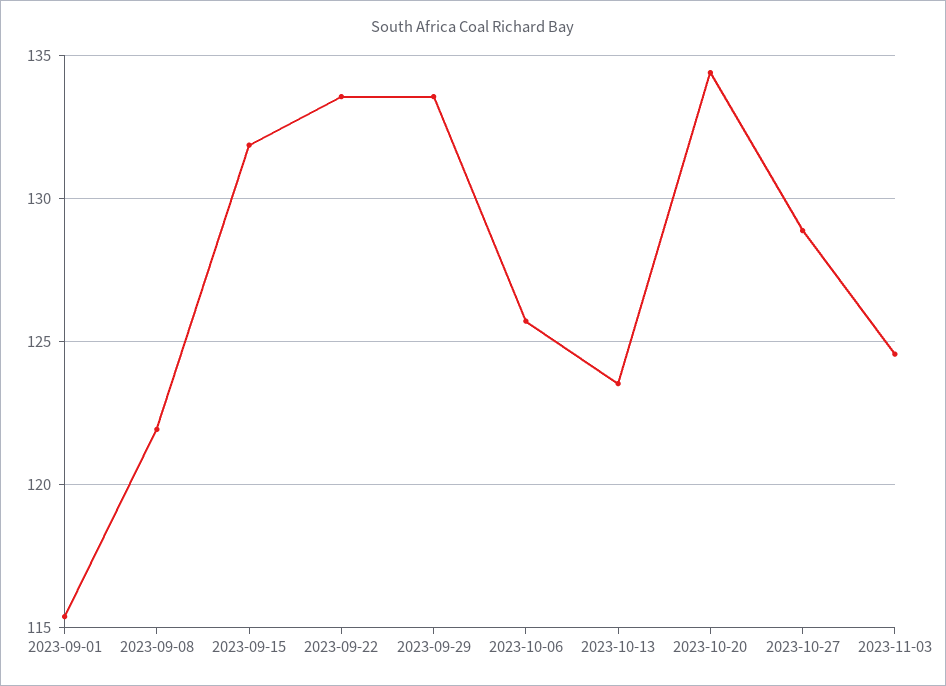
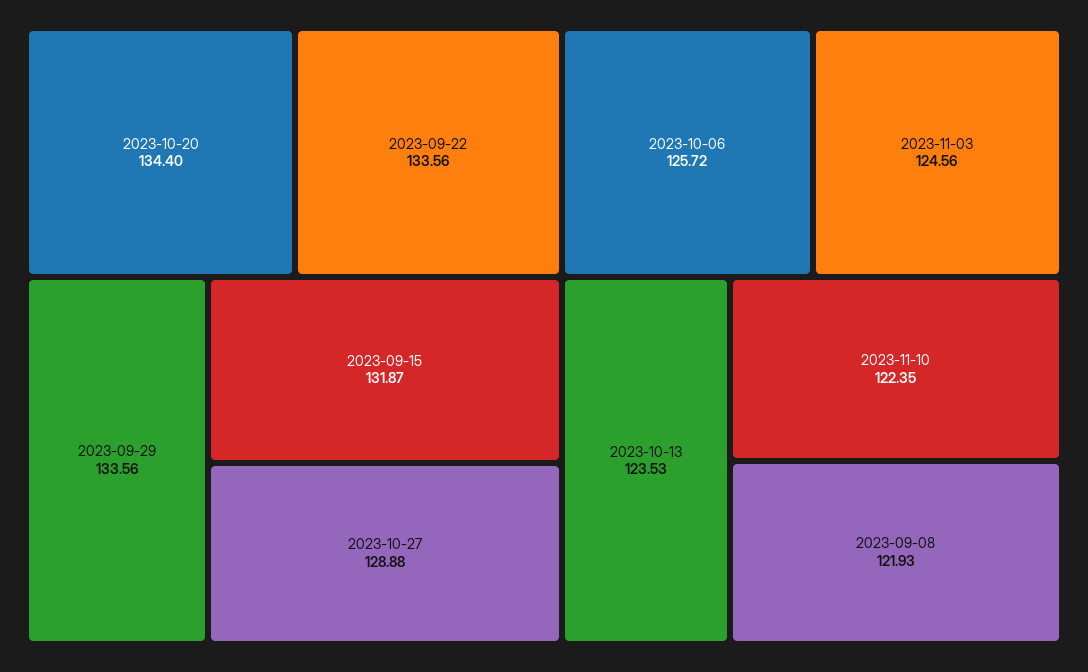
2023-09-01: 115.5 -> none
2023-11-10: none -> 122.35

